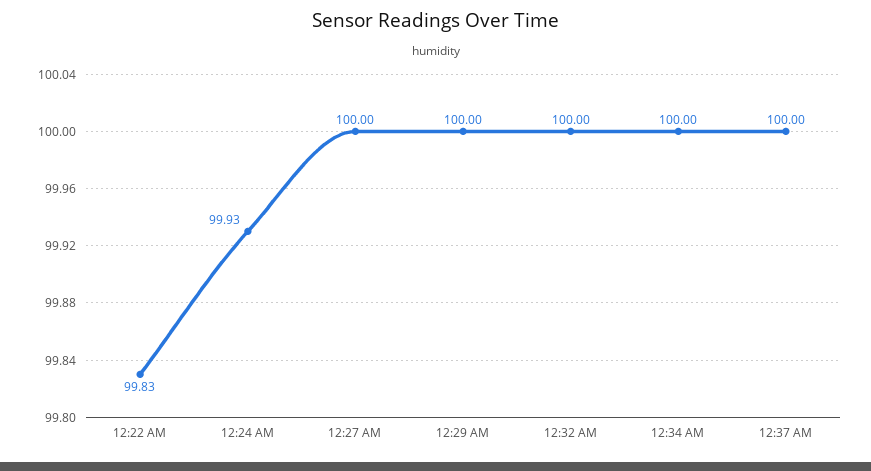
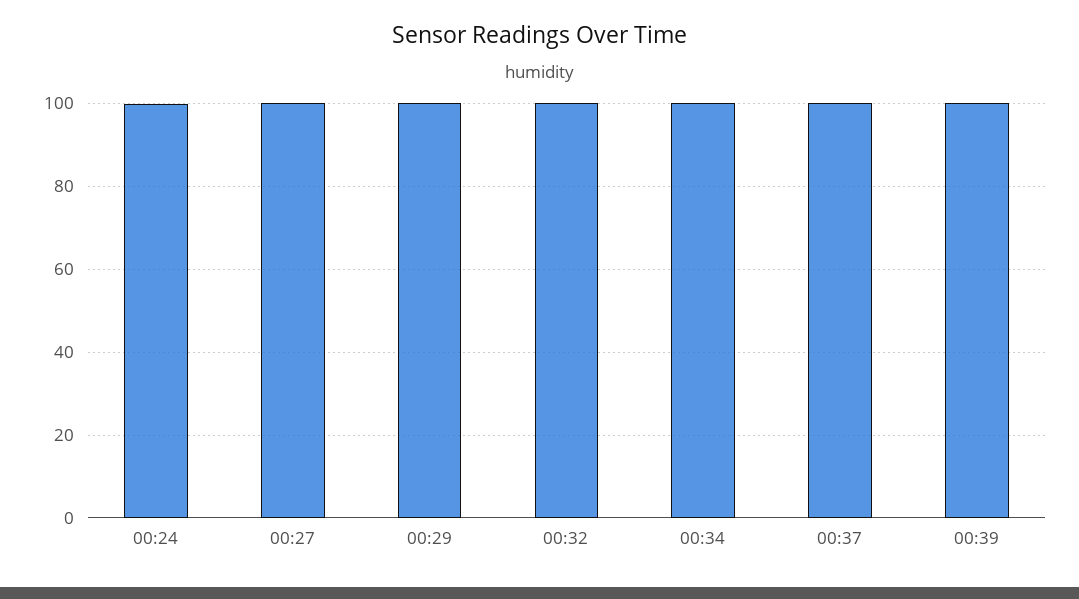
12:22 AM: 99.83 -> none
00:39: none -> 100

